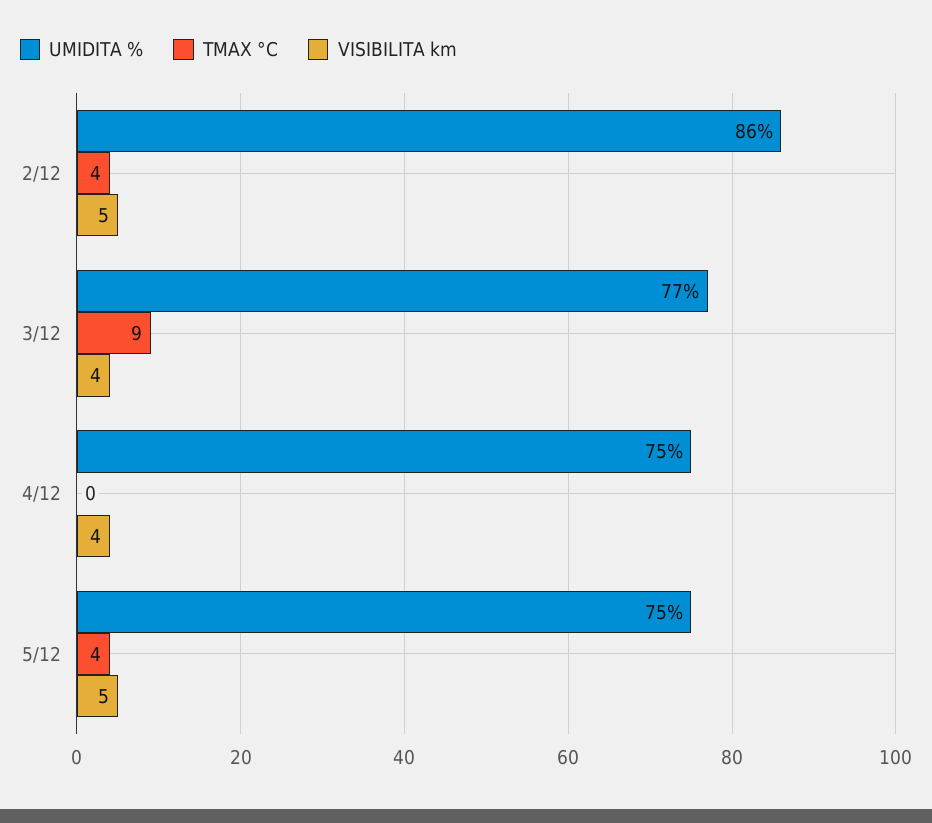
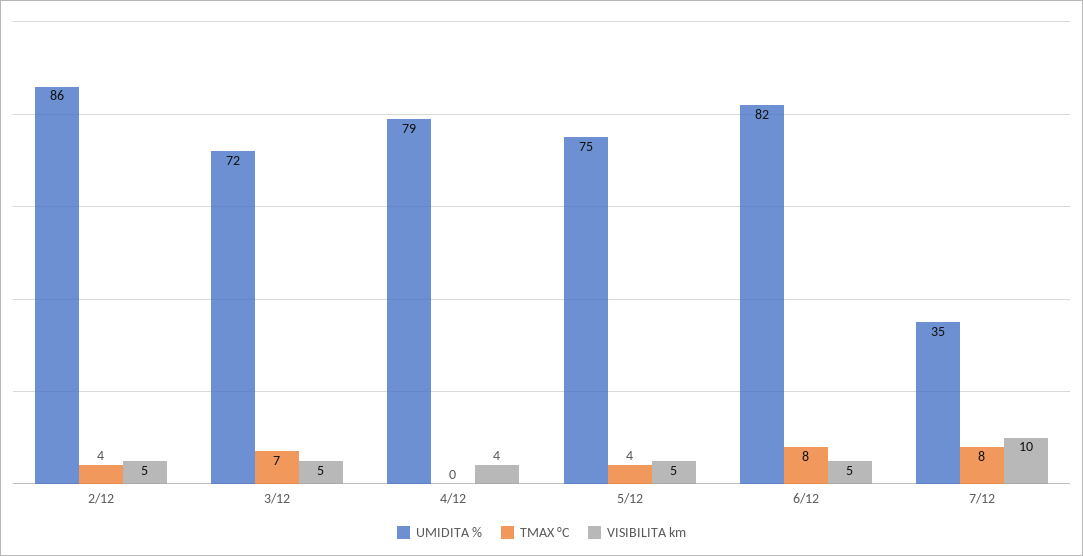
UMIDITA %, 3/12: 77 -> 72
TMAX °C, 3/12: 9 -> 7
VISIBILITA km, 3/12: 4 -> 5
UMIDITA %, 4/12: 75 -> 79
UMIDITA %, 6/12: none -> 82
TMAX °C, 6/12: none -> 8
VISIBILITA km, 6/12: none -> 5
UMIDITA %, 7/12: none -> 35
TMAX °C, 7/12: none -> 8
VISIBILITA km, 7/12: none -> 10

